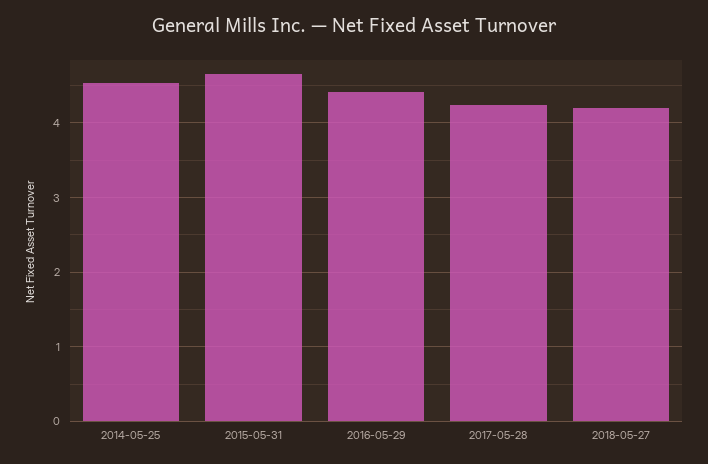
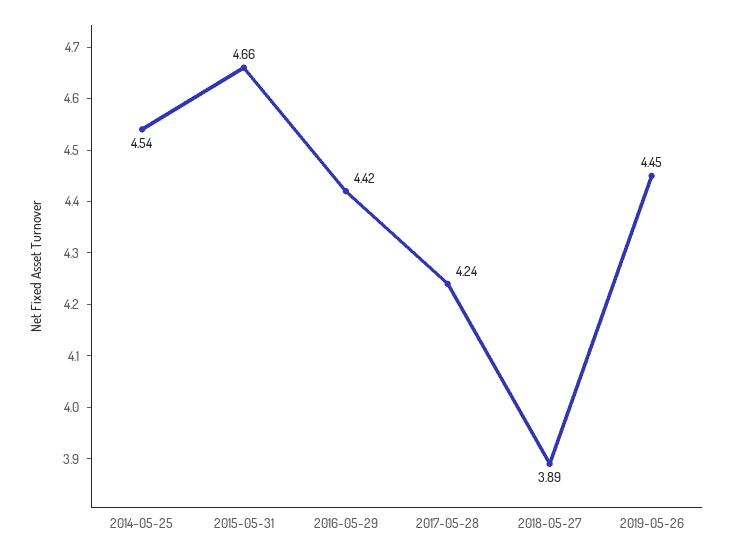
2018-05-27: 4.2 -> 3.89
2019-05-26: none -> 4.45

